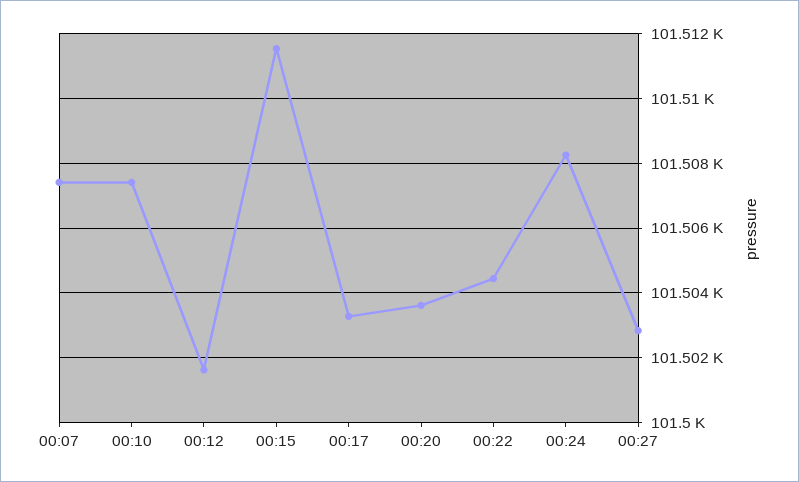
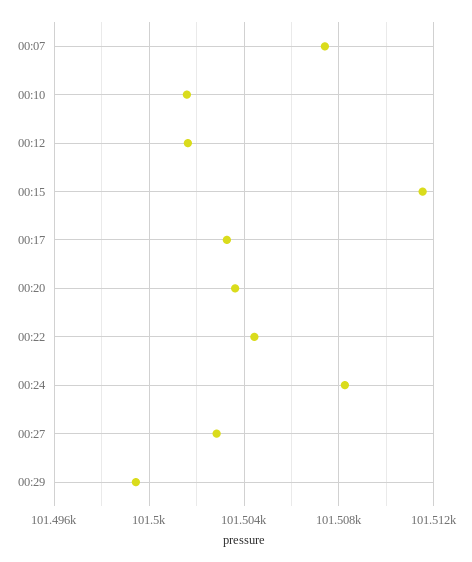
00:10: 101507.4 -> 101501.5
00:29: none -> 101499.5

